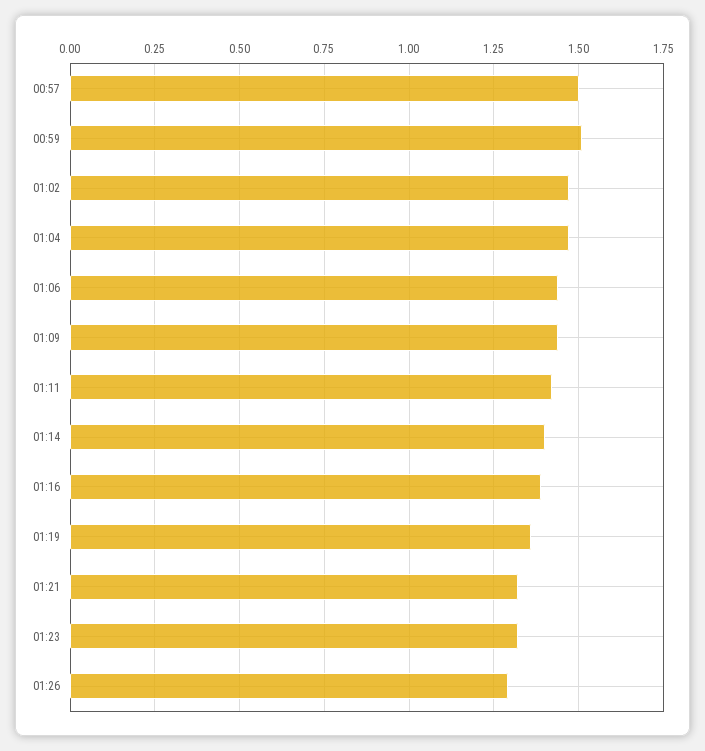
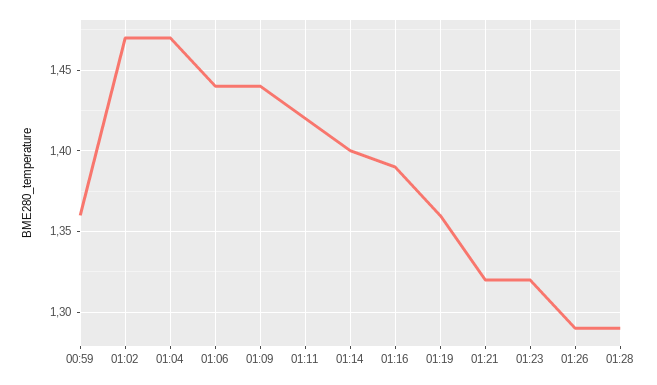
00:57: 1.5 -> none
00:59: 1.5 -> 1.36
01:28: none -> 1.29

